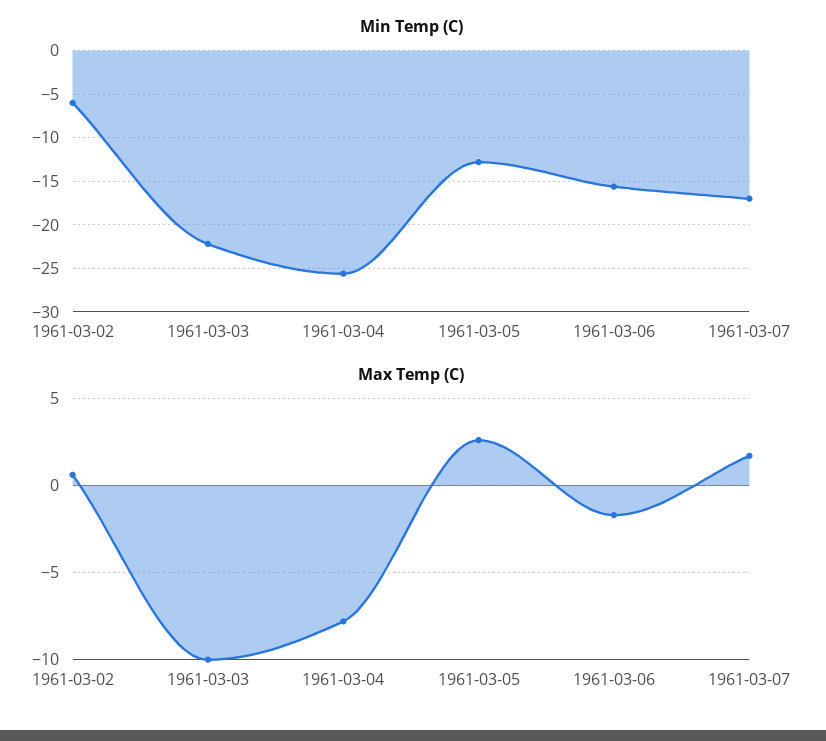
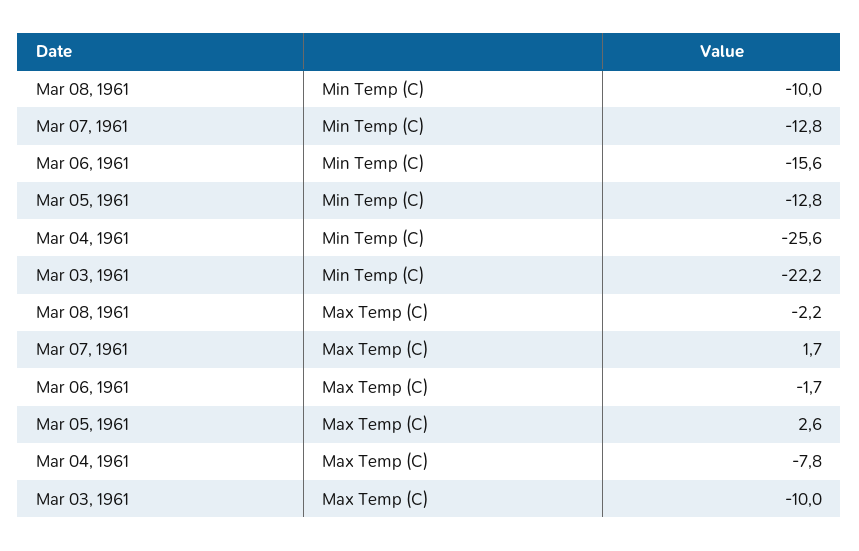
Min Temp (C), 1961-03-02: -6 -> none
Min Temp (C), 1961-03-07: -17 -> -12.8
Max Temp (C), 1961-03-02: 0.5 -> none
Min Temp (C), Mar 08, 1961: none -> -10
Max Temp (C), Mar 08, 1961: none -> -2.2

